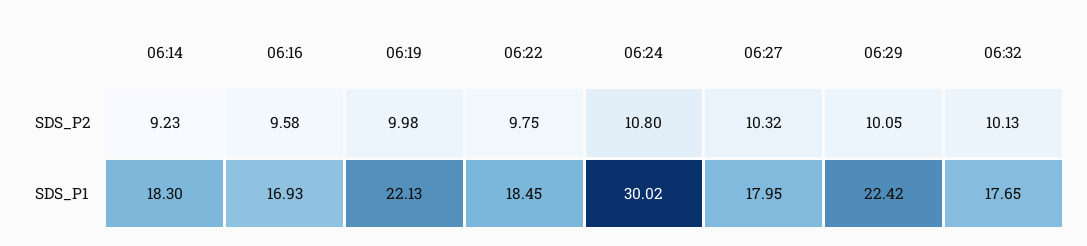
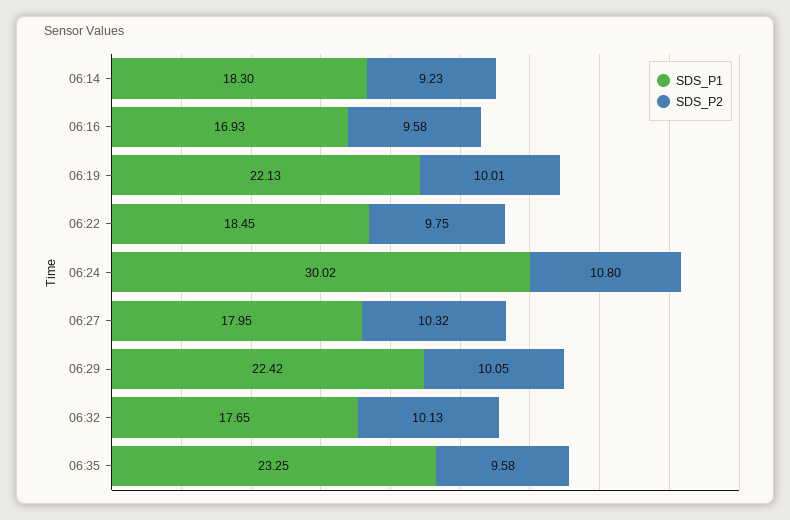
SDS_P2, 06:19: 9.98 -> 10.01
SDS_P1, 06:35: none -> 23.25
SDS_P2, 06:35: none -> 9.58

